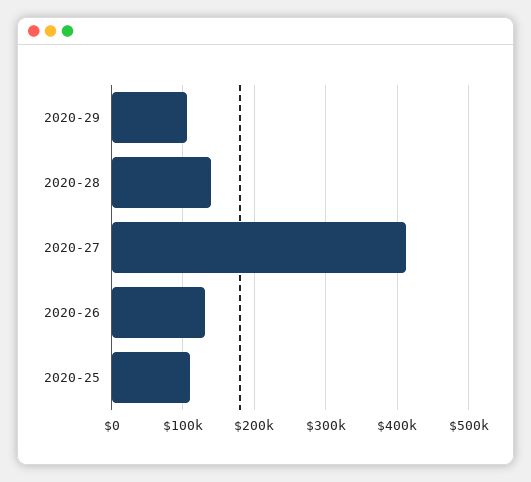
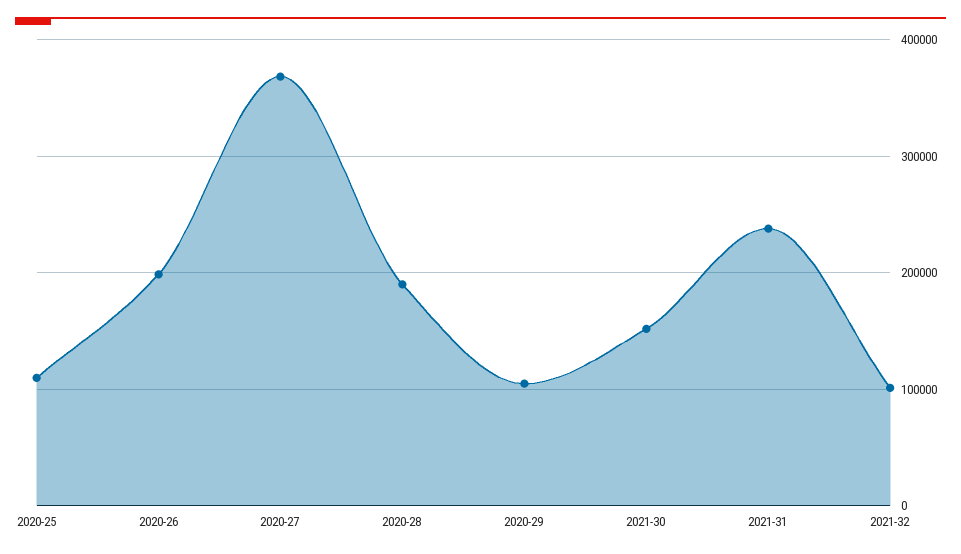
2020-28: 140000 -> 190000
2020-27: 410000 -> 370000
2020-26: 130000 -> 200000
2021-30: none -> 150000
2021-31: none -> 240000
2021-32: none -> 100000

